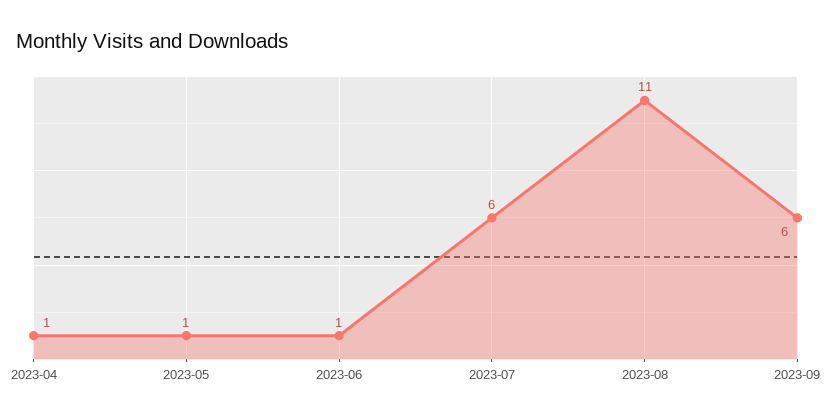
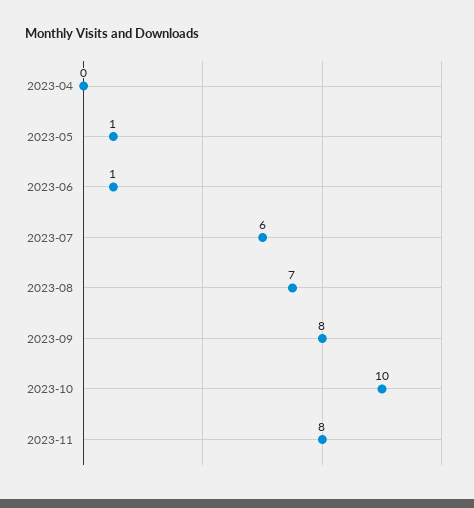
2023-04: 1 -> 0
2023-08: 11 -> 7
2023-09: 6 -> 8
2023-10: none -> 10
2023-11: none -> 8

